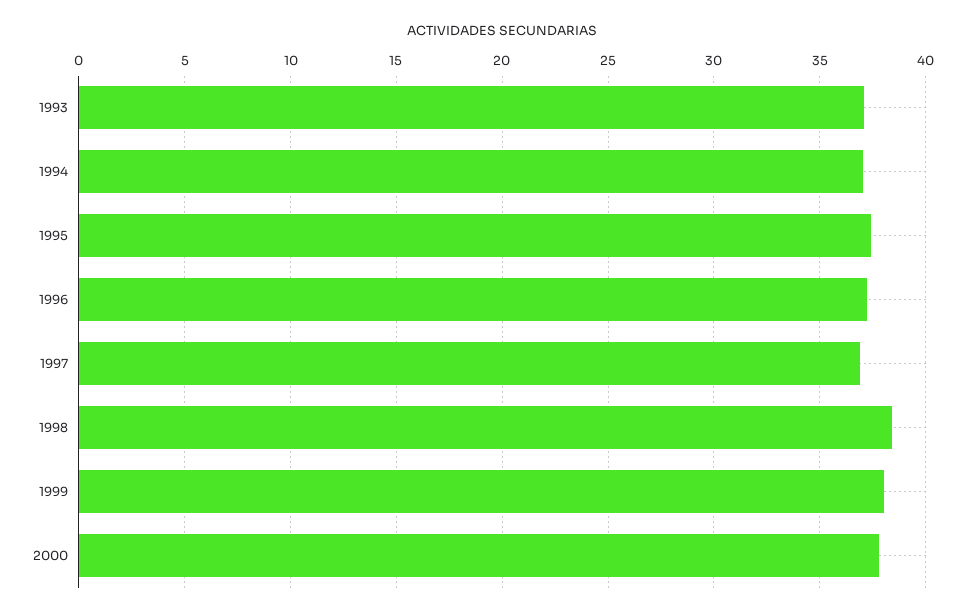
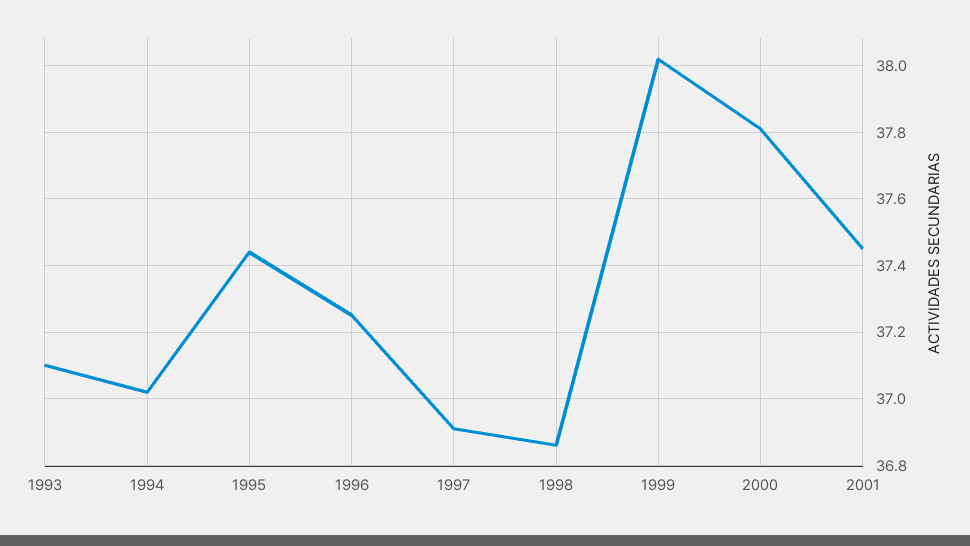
1998: 38.5 -> 36.85
2001: none -> 37.45

